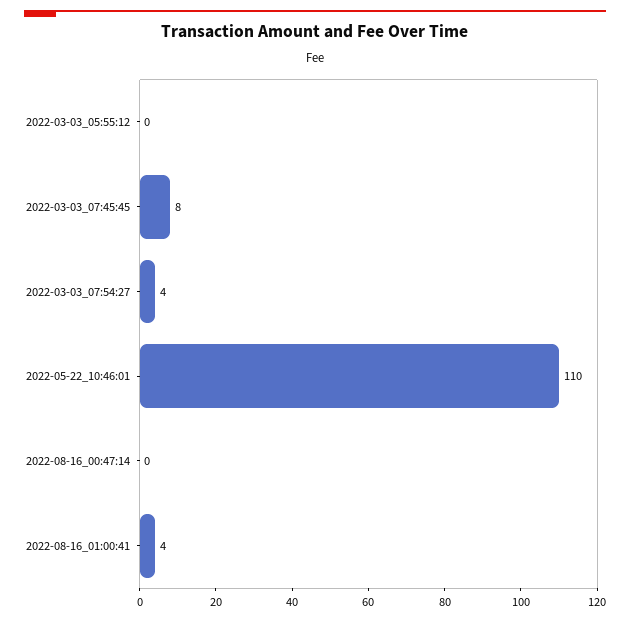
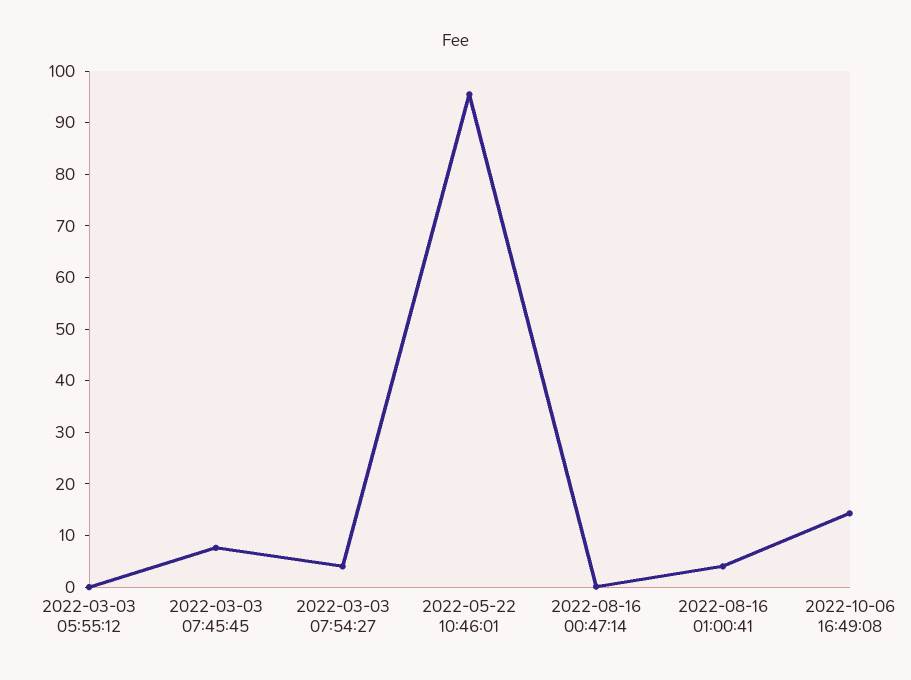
2022-05-22_10:46:01: 110 -> 96
2022-10-06 16:49:08: none -> 14

